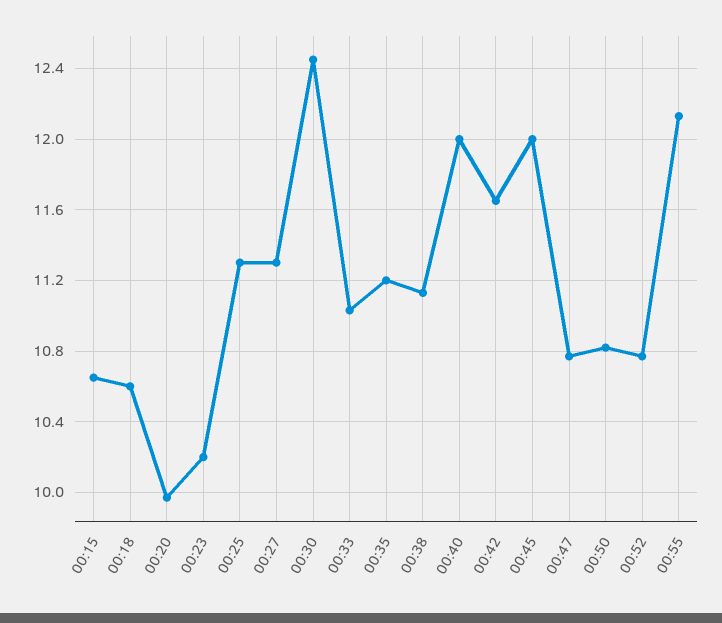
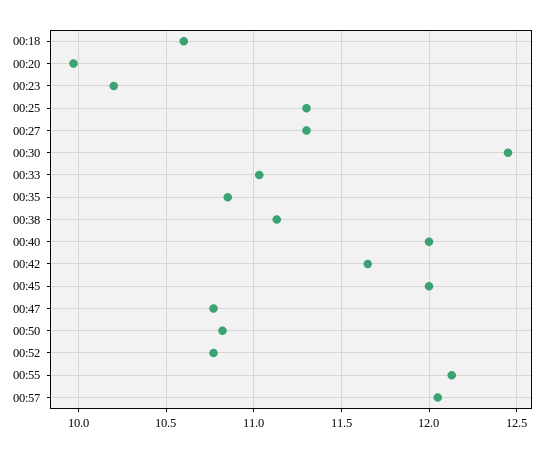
00:15: 10.65 -> none
00:35: 11.2 -> 10.85
00:57: none -> 12.05

